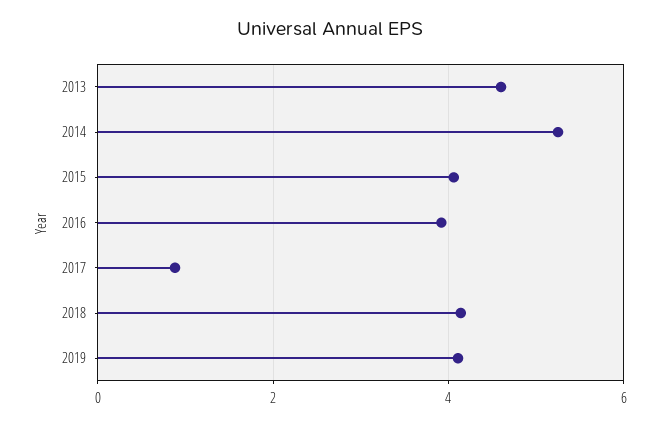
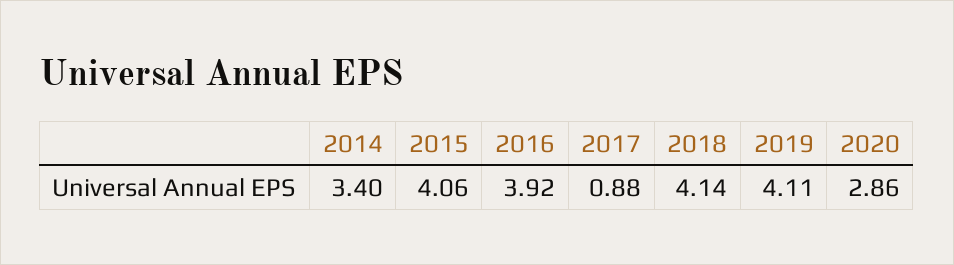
2013: 4.6 -> none
2014: 5.2 -> 3.4
2020: none -> 2.86

